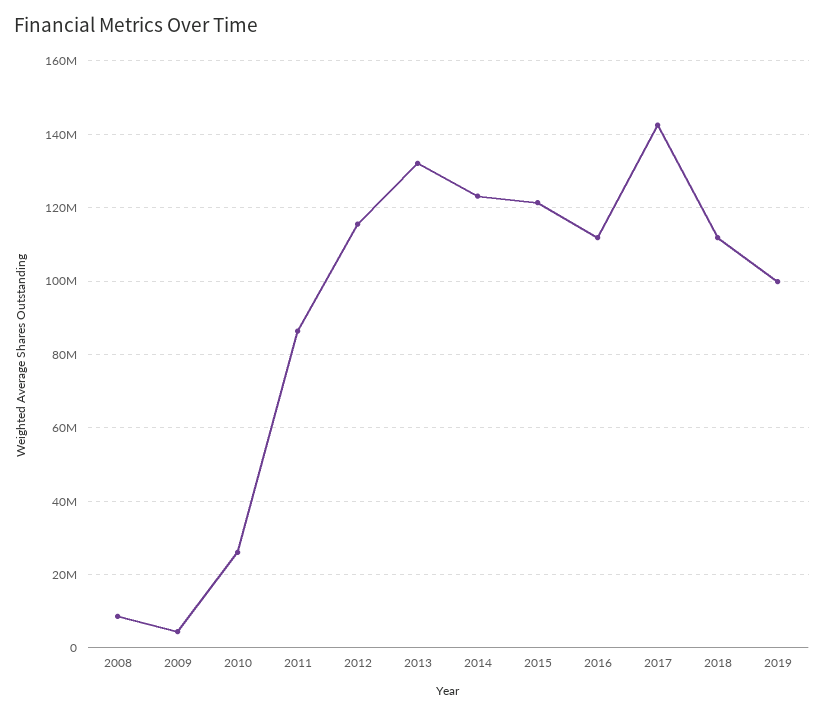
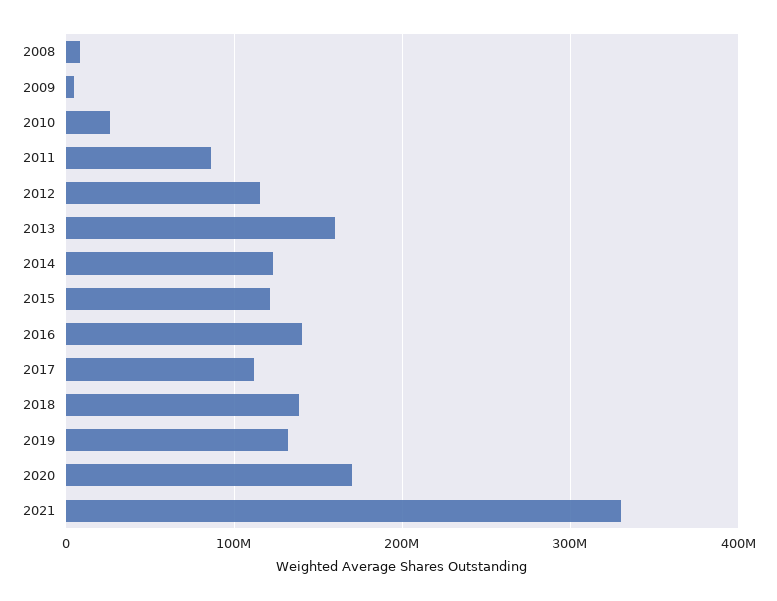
2013: 132000000 -> 160000000
2016: 112000000 -> 140000000
2017: 142000000 -> 110000000
2018: 112000000 -> 140000000
2019: 100000000 -> 130000000
2020: none -> 170000000
2021: none -> 330000000

